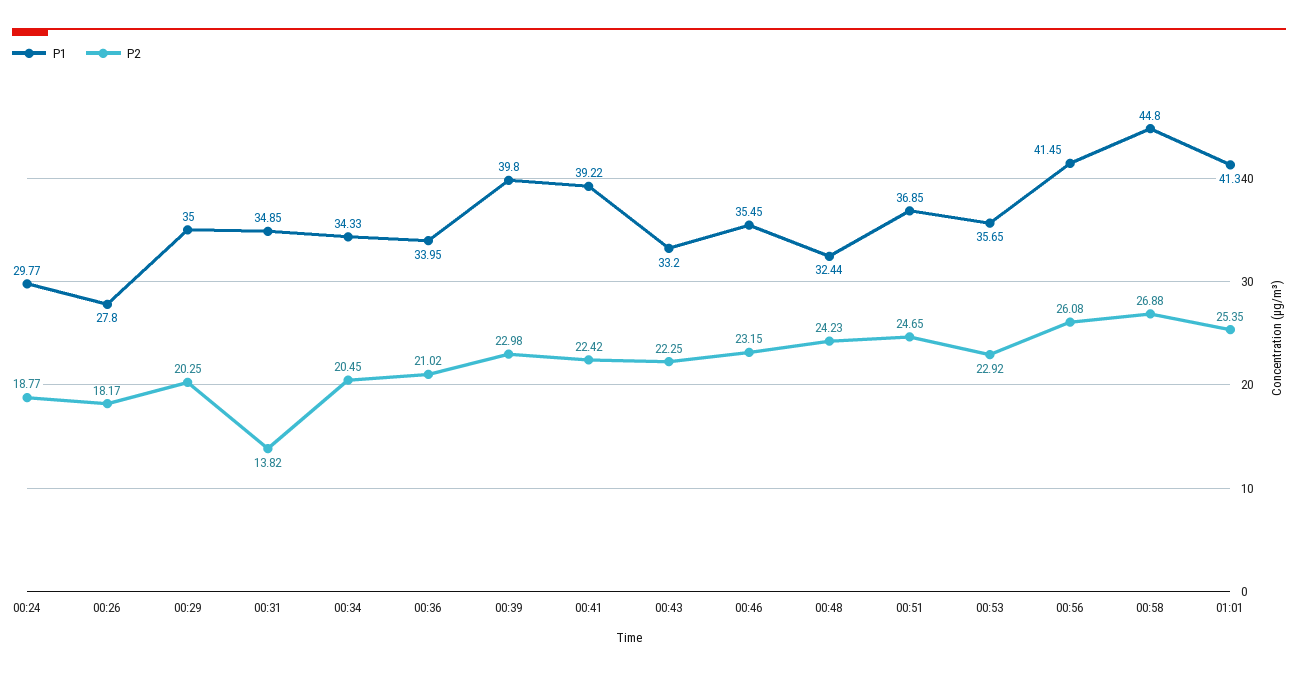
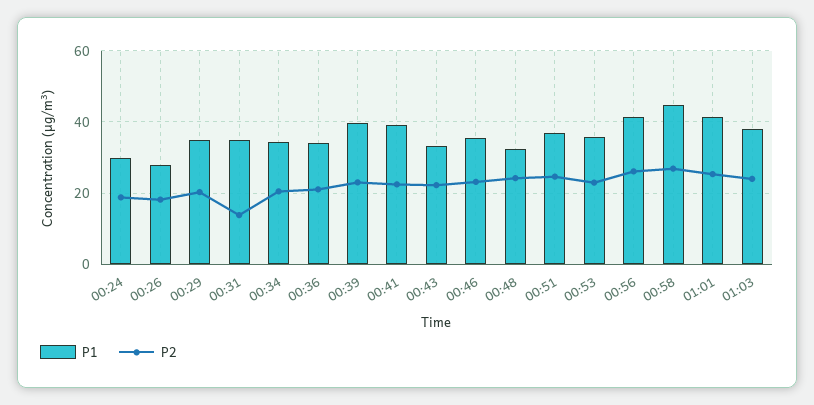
P1, 01:03: none -> 38
P2, 01:03: none -> 24

